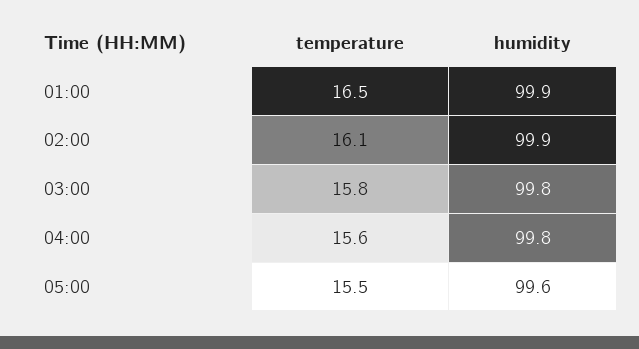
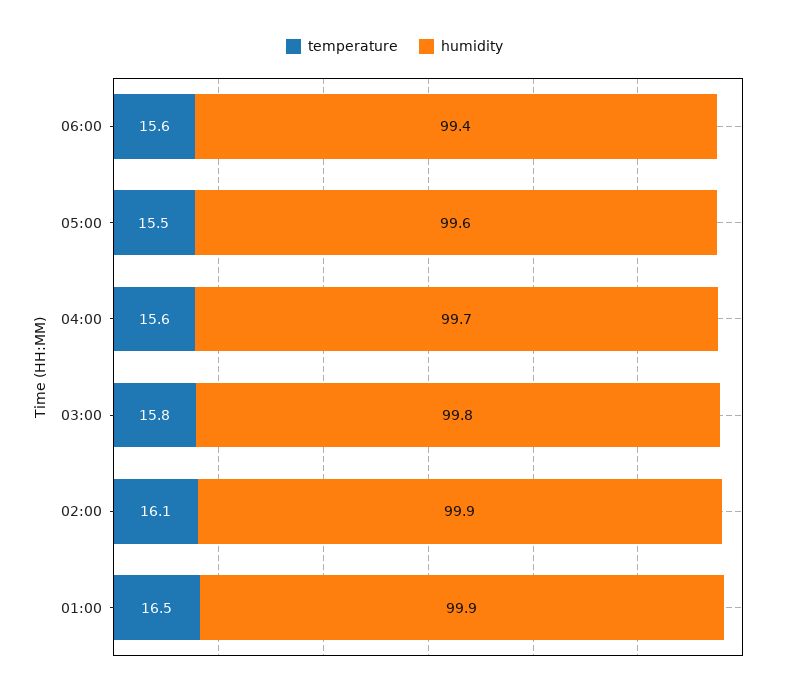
humidity, 04:00: 99.8 -> 99.7
temperature, 06:00: none -> 15.6
humidity, 06:00: none -> 99.4

